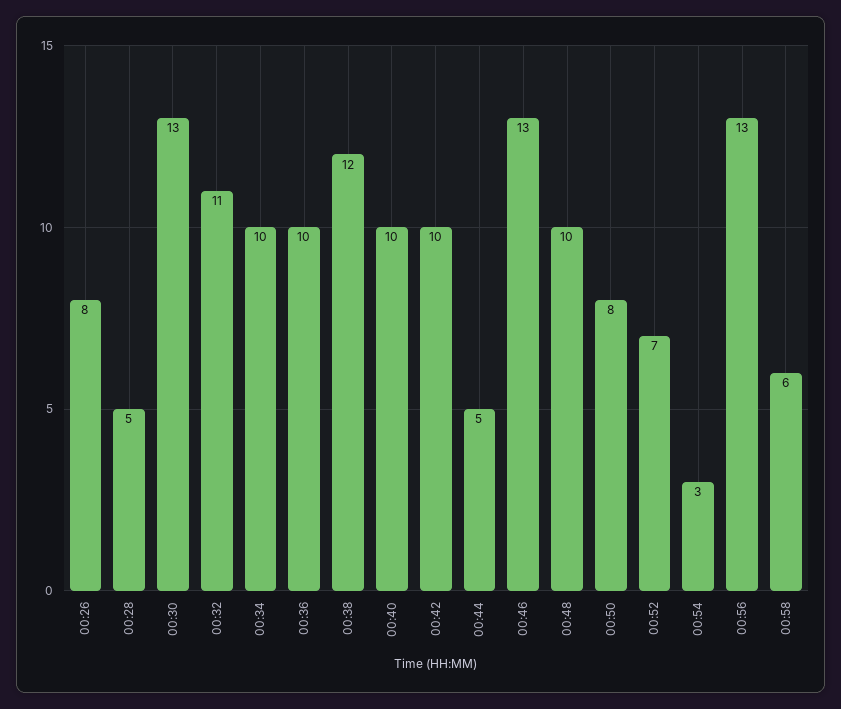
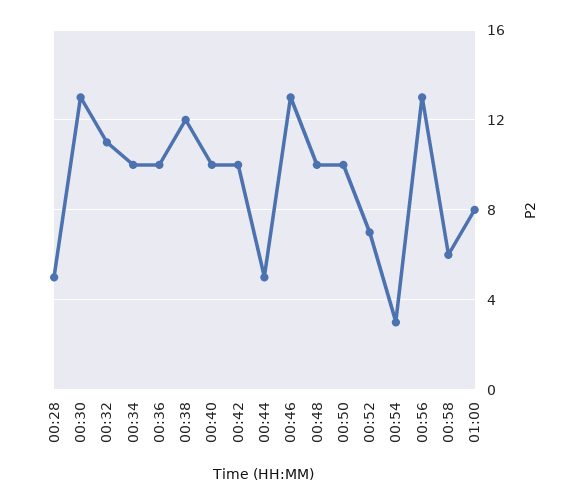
00:26: 8 -> none
00:50: 8 -> 10
01:00: none -> 8

